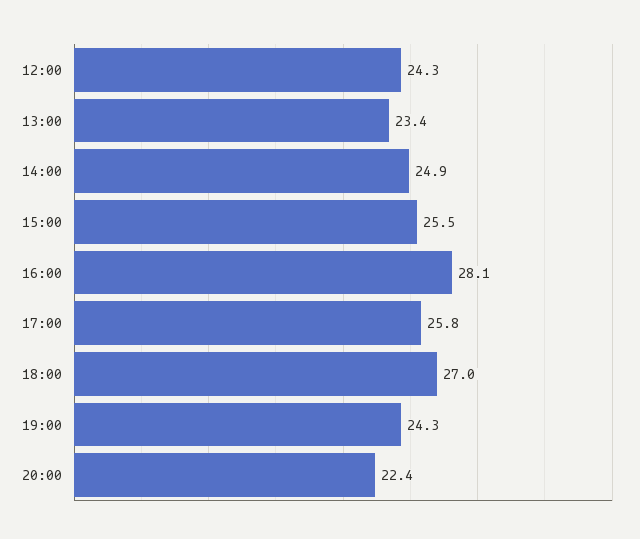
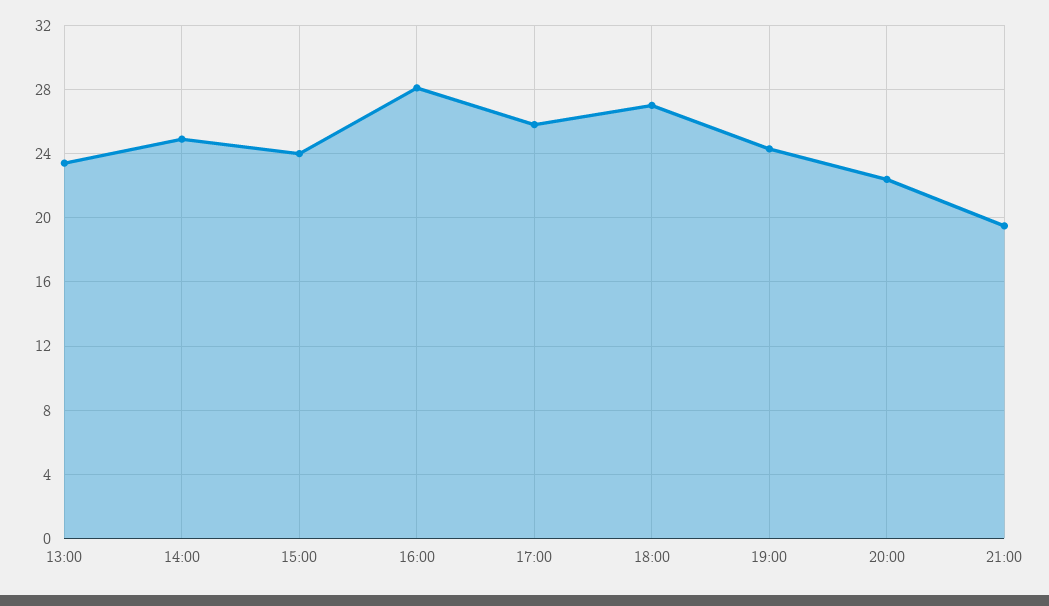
12:00: 24.3 -> none
15:00: 25.5 -> 24
21:00: none -> 19.5

